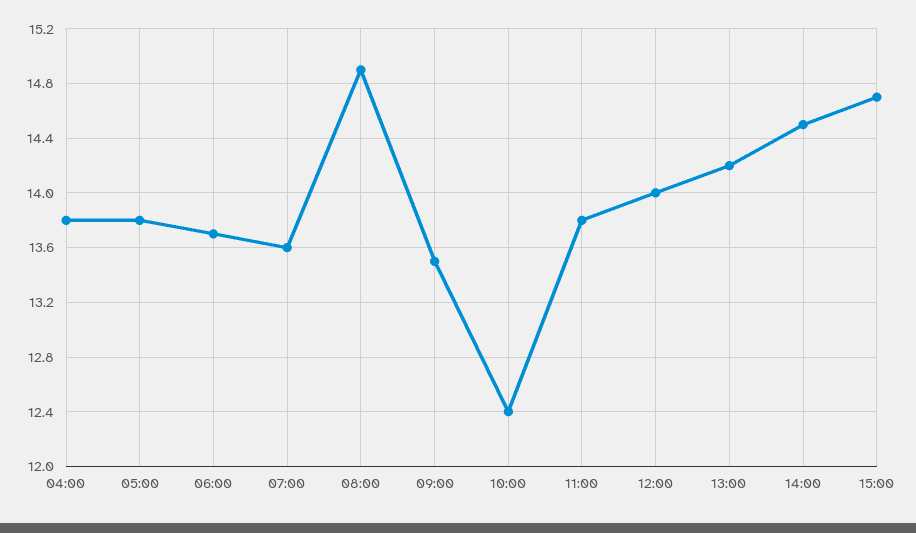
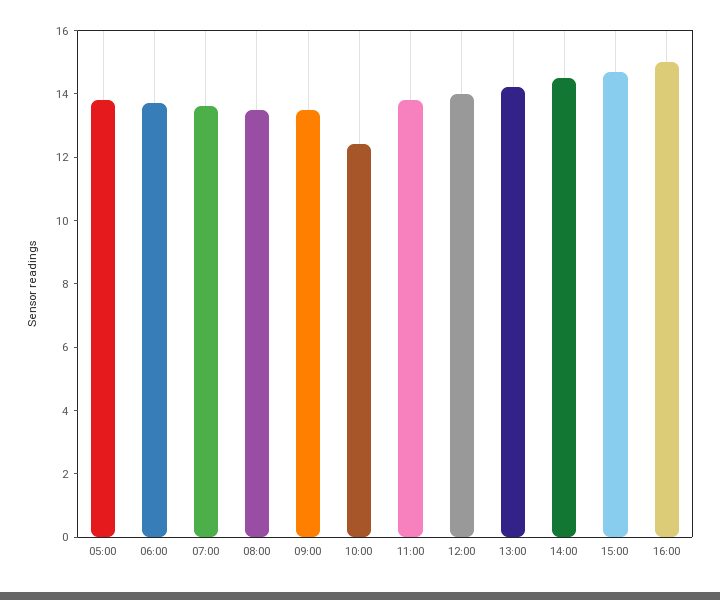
04:00: 13.8 -> none
08:00: 14.9 -> 13.5
16:00: none -> 15

